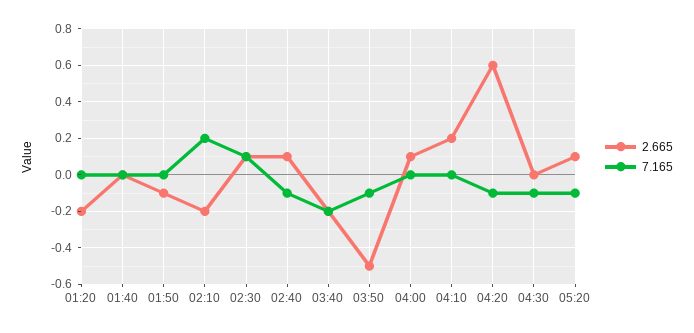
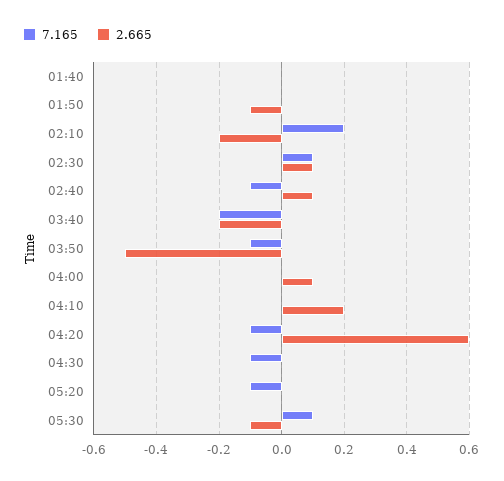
2.665, 01:20: -0.2 -> none
7.165, 01:20: 0 -> none
2.665, 05:20: 0.1 -> 0
7.165, 05:30: none -> 0.1
2.665, 05:30: none -> -0.1

